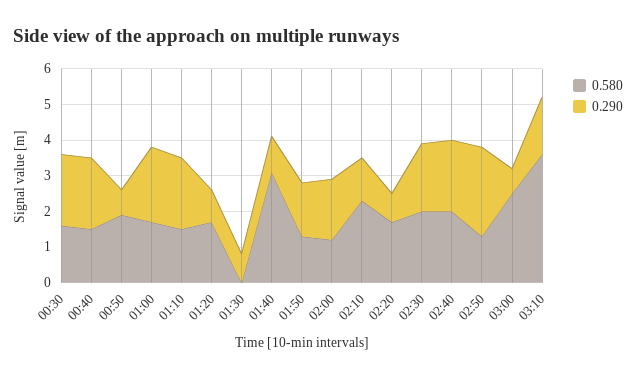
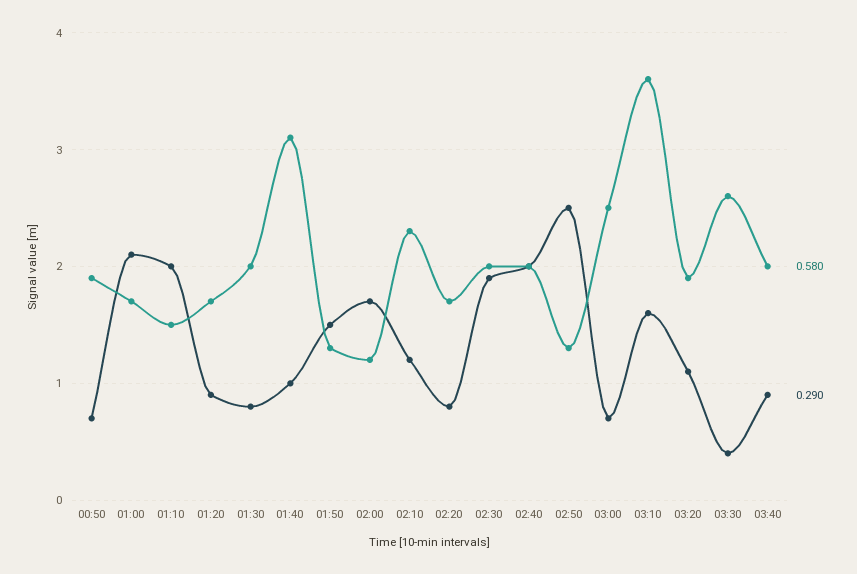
0.580, 00:30: 1.5 -> none
0.290, 00:30: 2 -> none
0.580, 00:40: 1.5 -> none
0.290, 00:40: 2 -> none
0.580, 01:30: 0 -> 2
0.580, 03:20: none -> 1.9
0.290, 03:20: none -> 1.1
0.580, 03:30: none -> 2.6
0.290, 03:30: none -> 0.4
0.580, 03:40: none -> 2
0.290, 03:40: none -> 0.9

